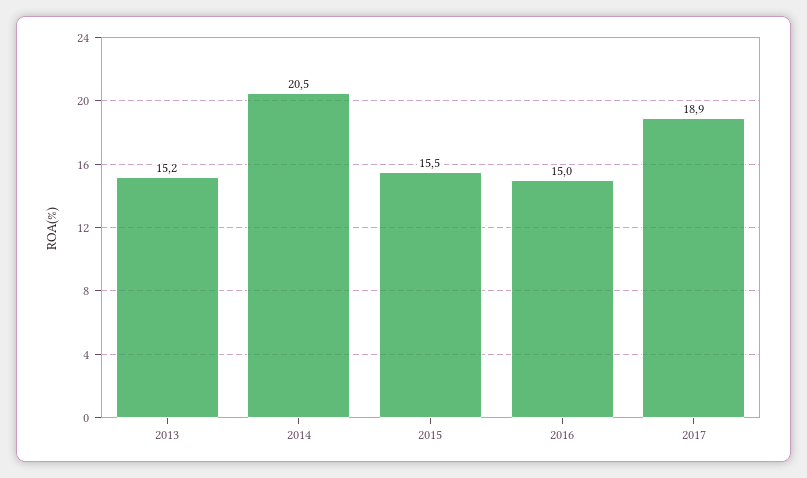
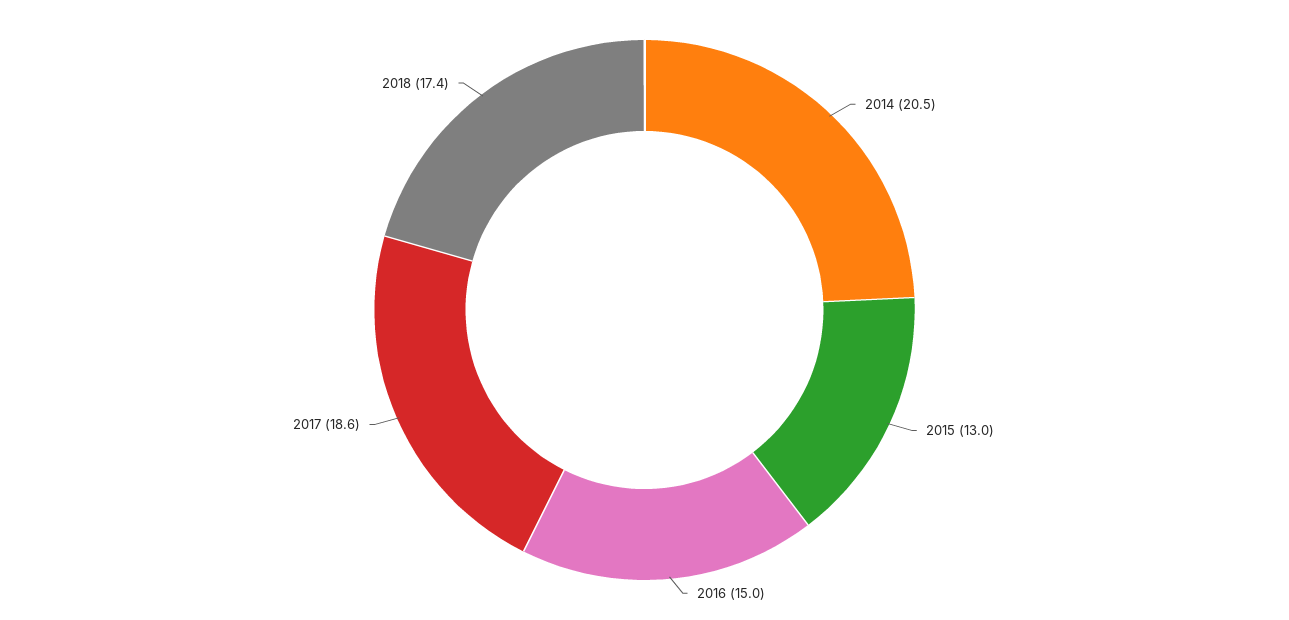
2013: 15.2 -> none
2015: 15.5 -> 13
2017: 18.9 -> 18.6
2018: none -> 17.4

